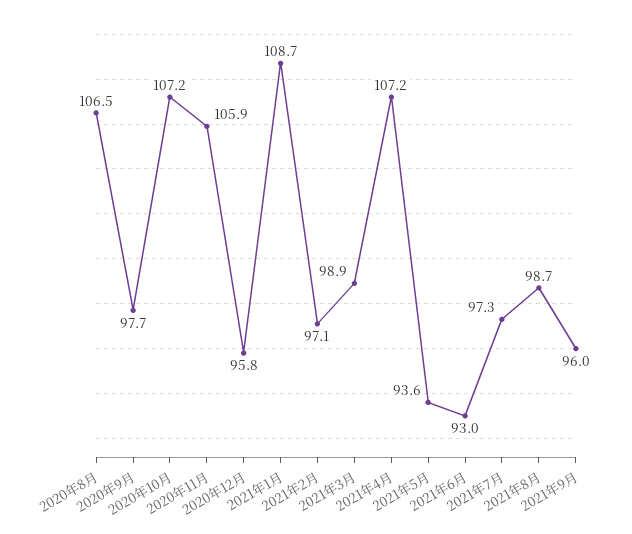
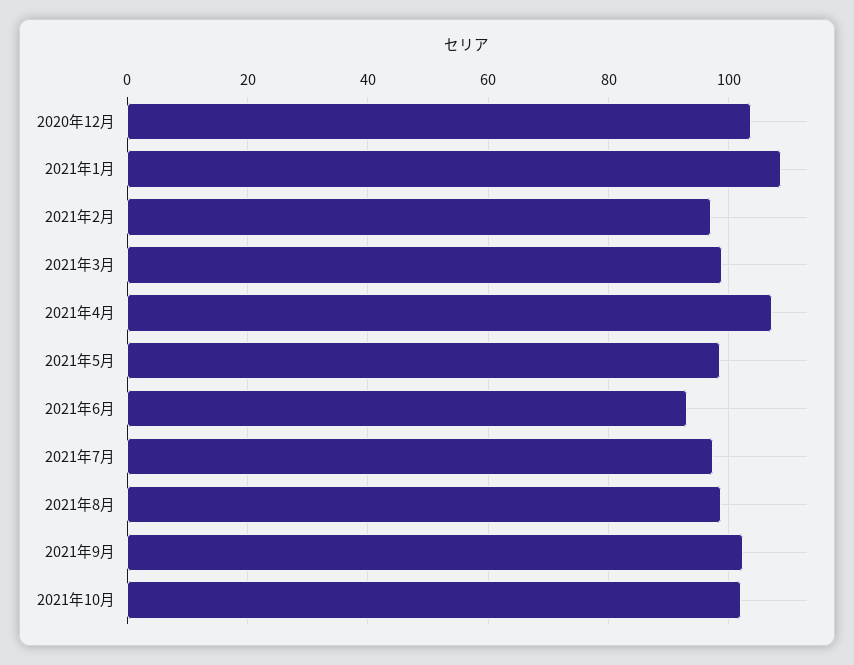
2020年8月: 106.5 -> none
2020年9月: 97.7 -> none
2020年10月: 107.2 -> none
2020年11月: 105.9 -> none
2020年12月: 95.8 -> 104
2021年5月: 93.6 -> 98
2021年9月: 96 -> 102
2021年10月: none -> 102

